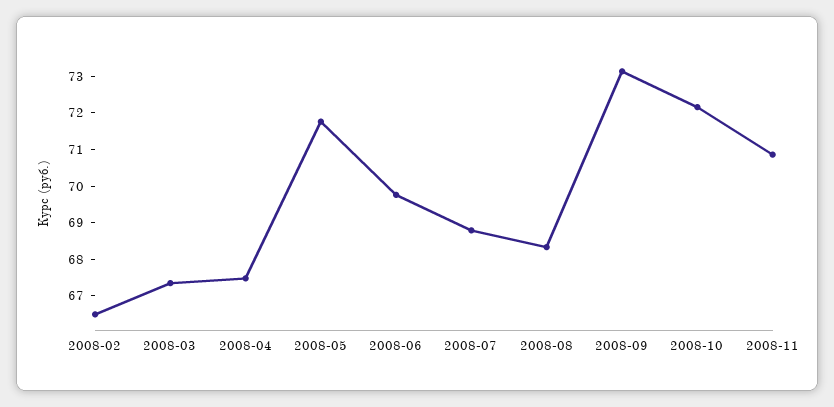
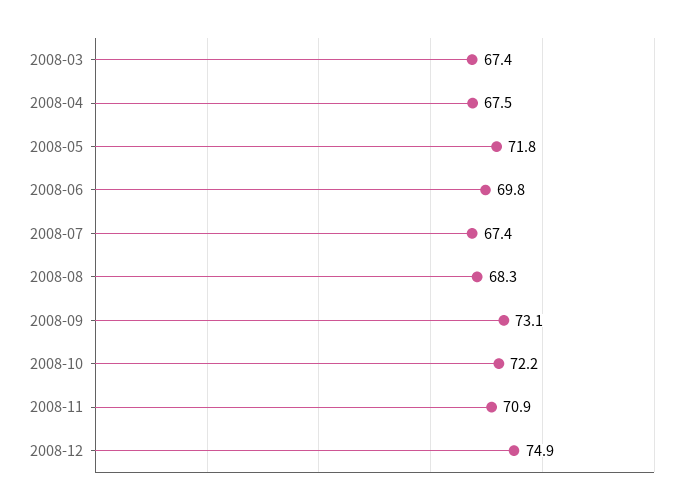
2008-02: 66.5 -> none
2008-07: 68.75 -> 67.4
2008-12: none -> 74.9

